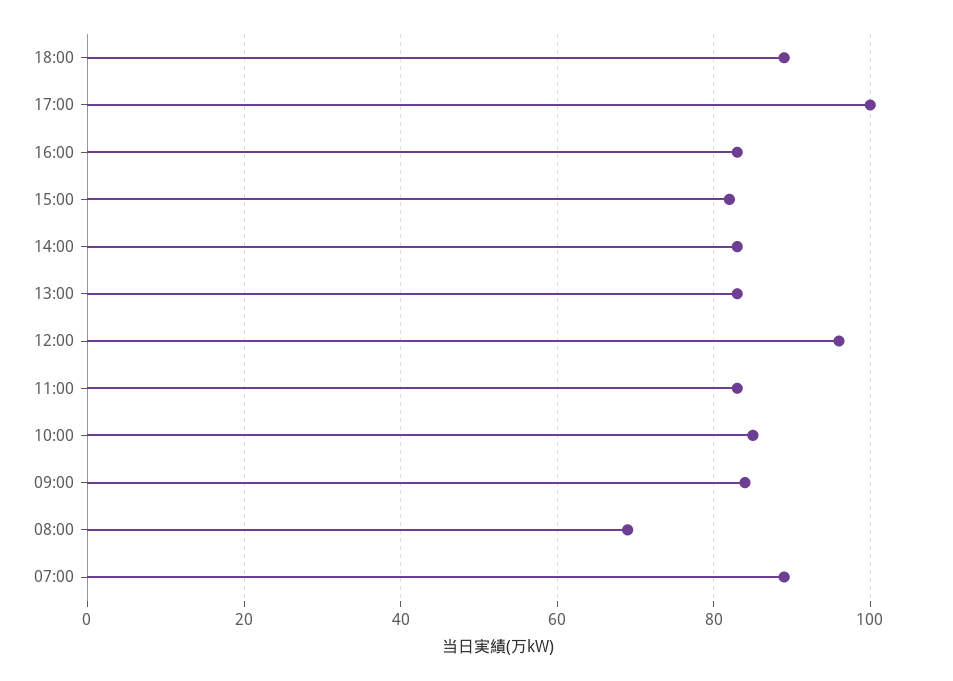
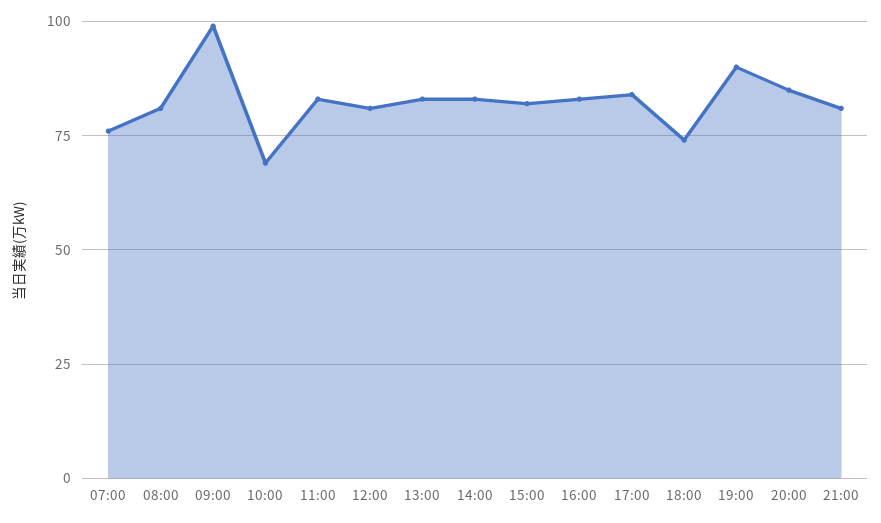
18:00: 90 -> 75
17:00: 100 -> 85
12:00: 95 -> 80
10:00: 85 -> 70
09:00: 85 -> 100
08:00: 70 -> 80
07:00: 90 -> 75
19:00: none -> 90
20:00: none -> 85
21:00: none -> 80

